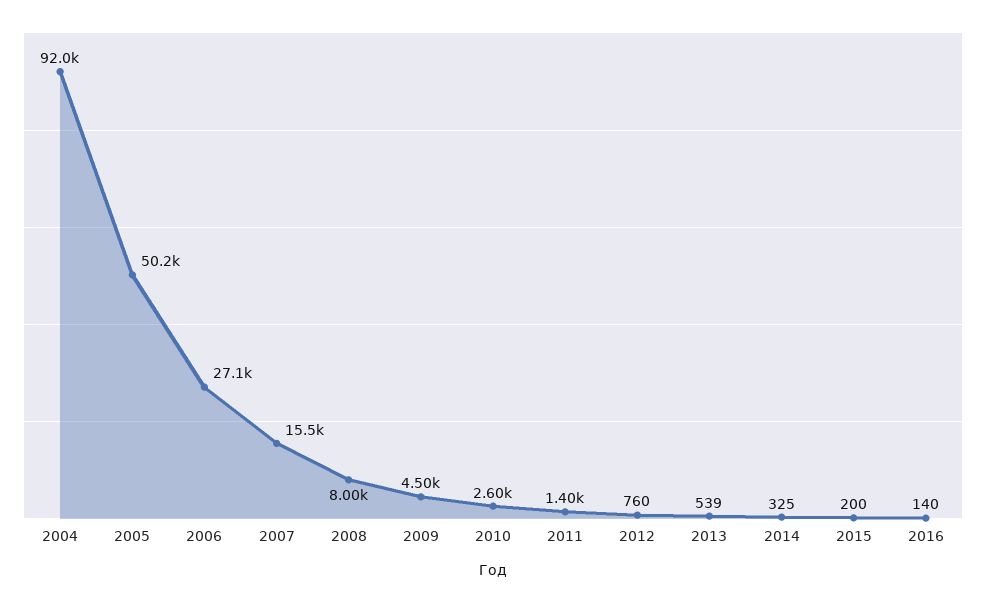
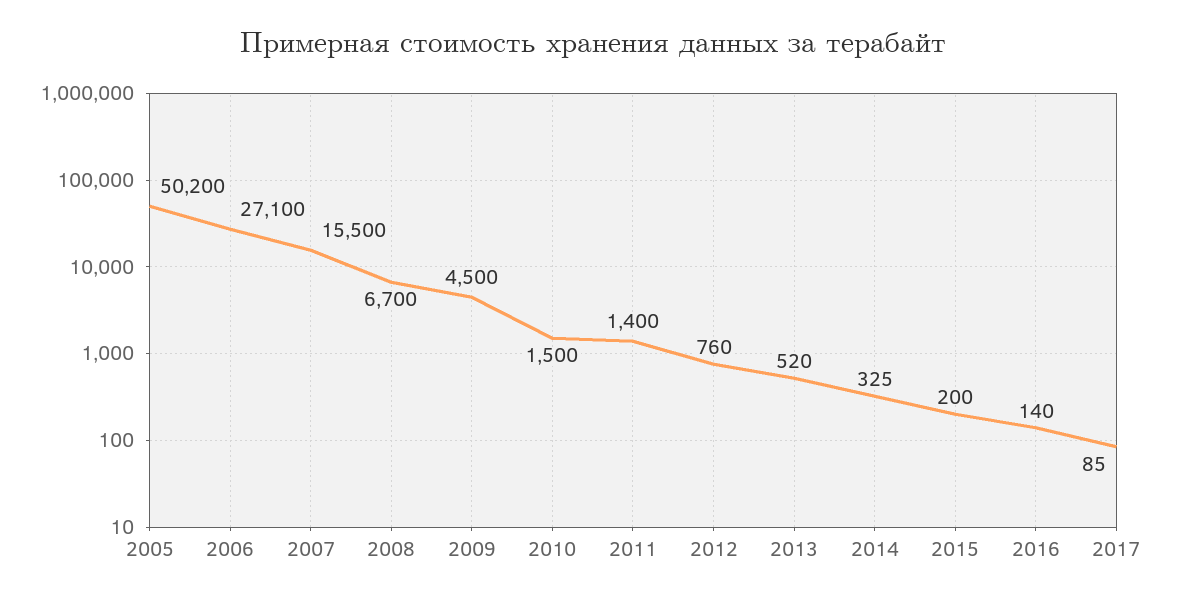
2004: 92000 -> none
2008: 8000 -> 6700
2010: 2600 -> 1500
2013: 539 -> 520
2017: none -> 85

